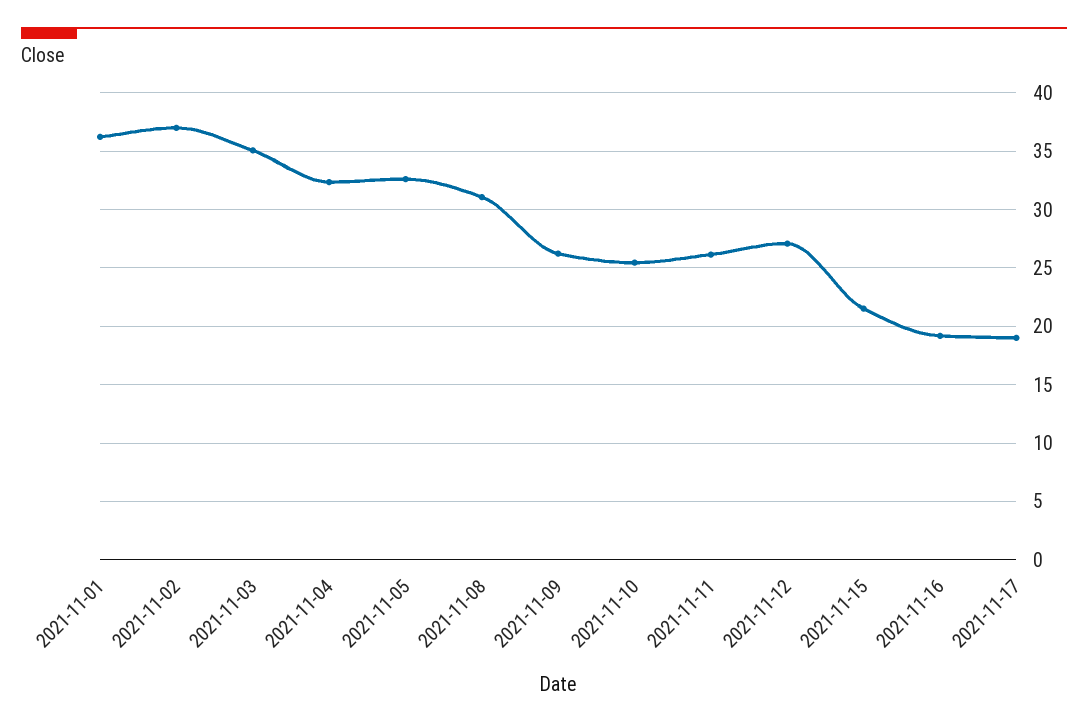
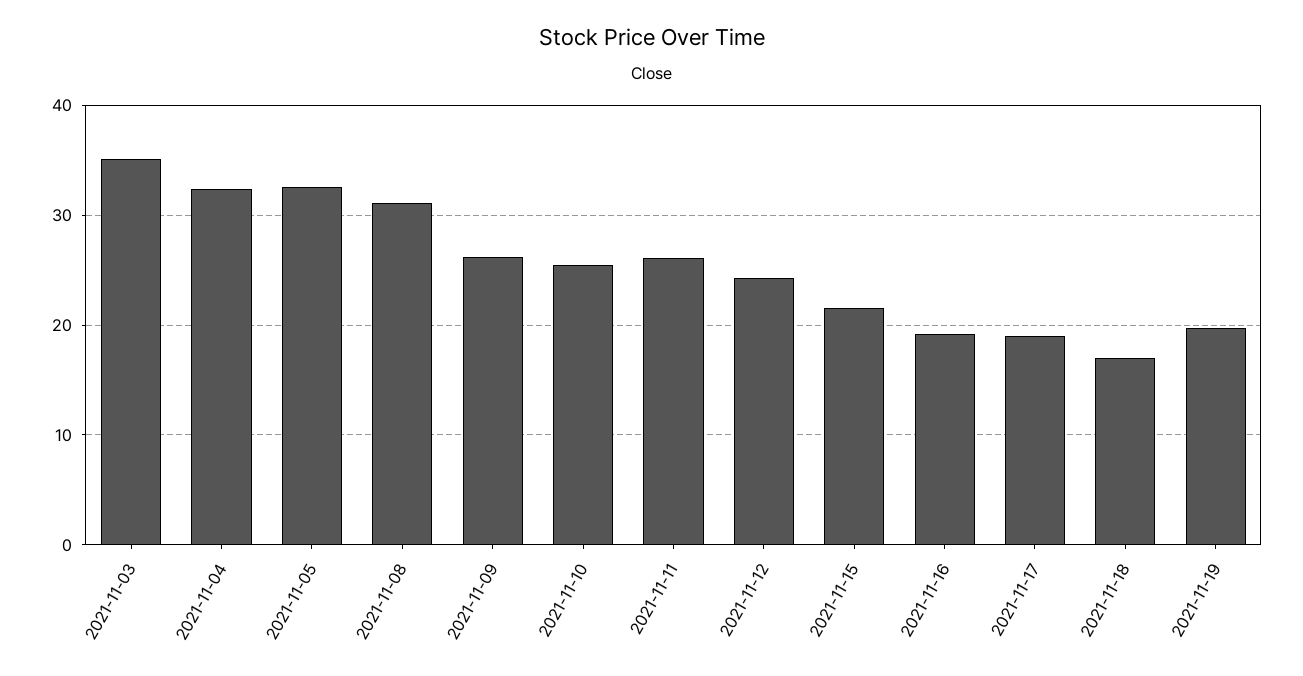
2021-11-01: 36 -> none
2021-11-02: 37 -> none
2021-11-12: 27 -> 24
2021-11-18: none -> 17
2021-11-19: none -> 20

